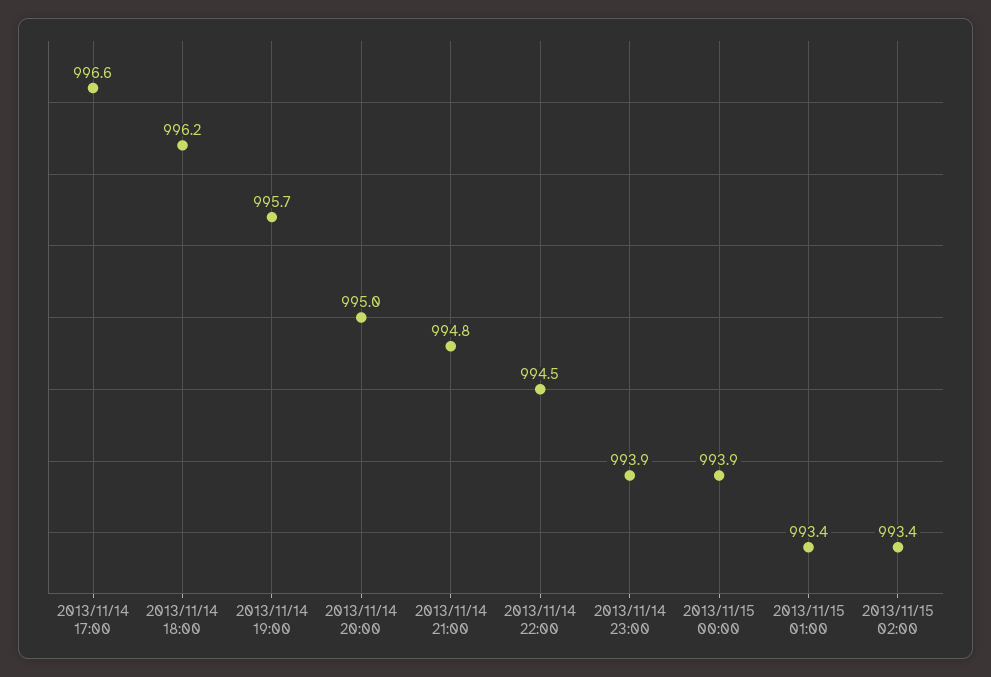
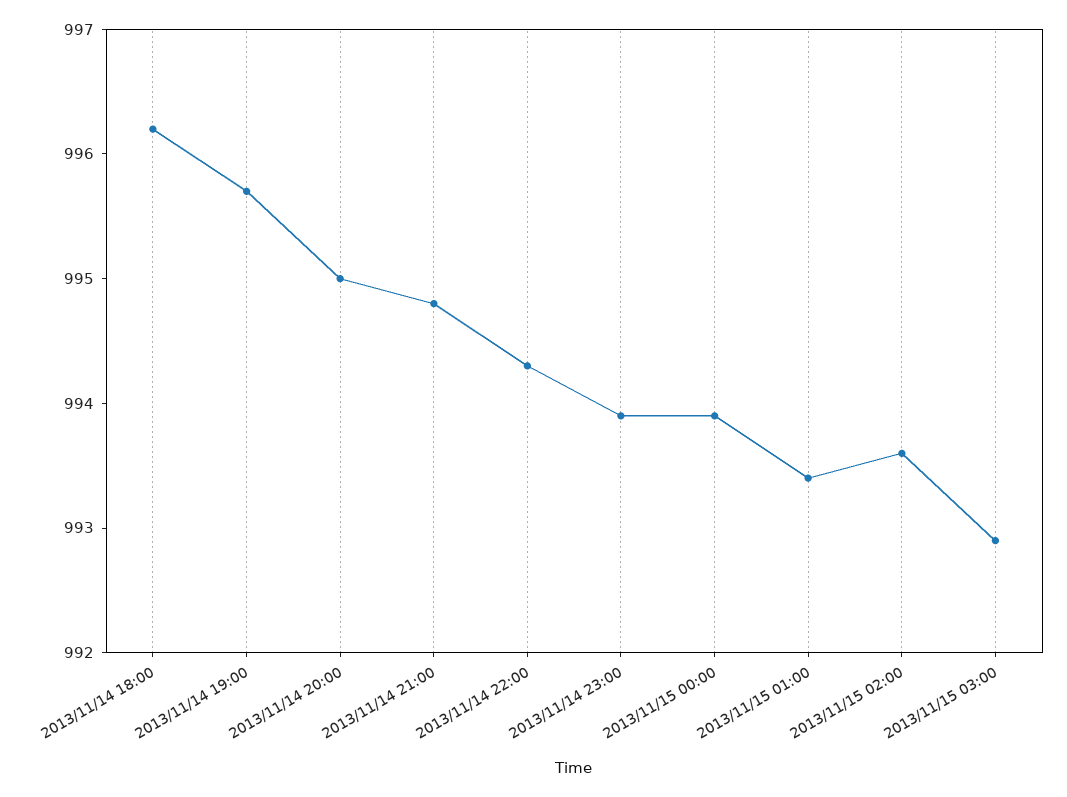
2013/11/14 17:00: 996.6 -> none
2013/11/14 22:00: 994.5 -> 994.3
2013/11/15 02:00: 993.4 -> 993.6
2013/11/15 03:00: none -> 992.9

